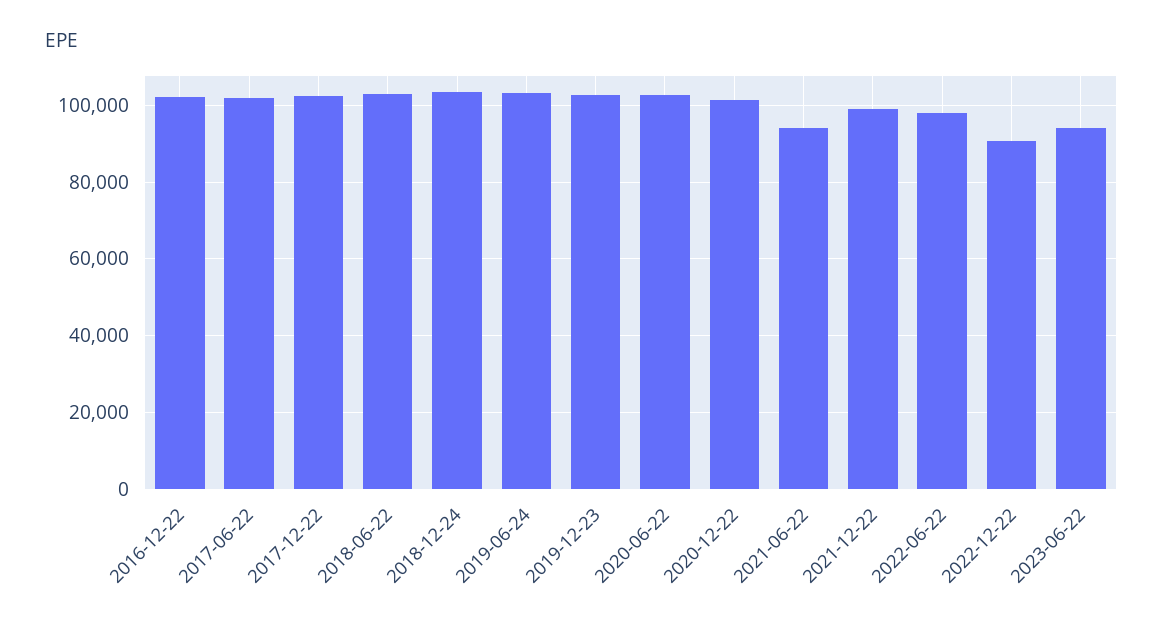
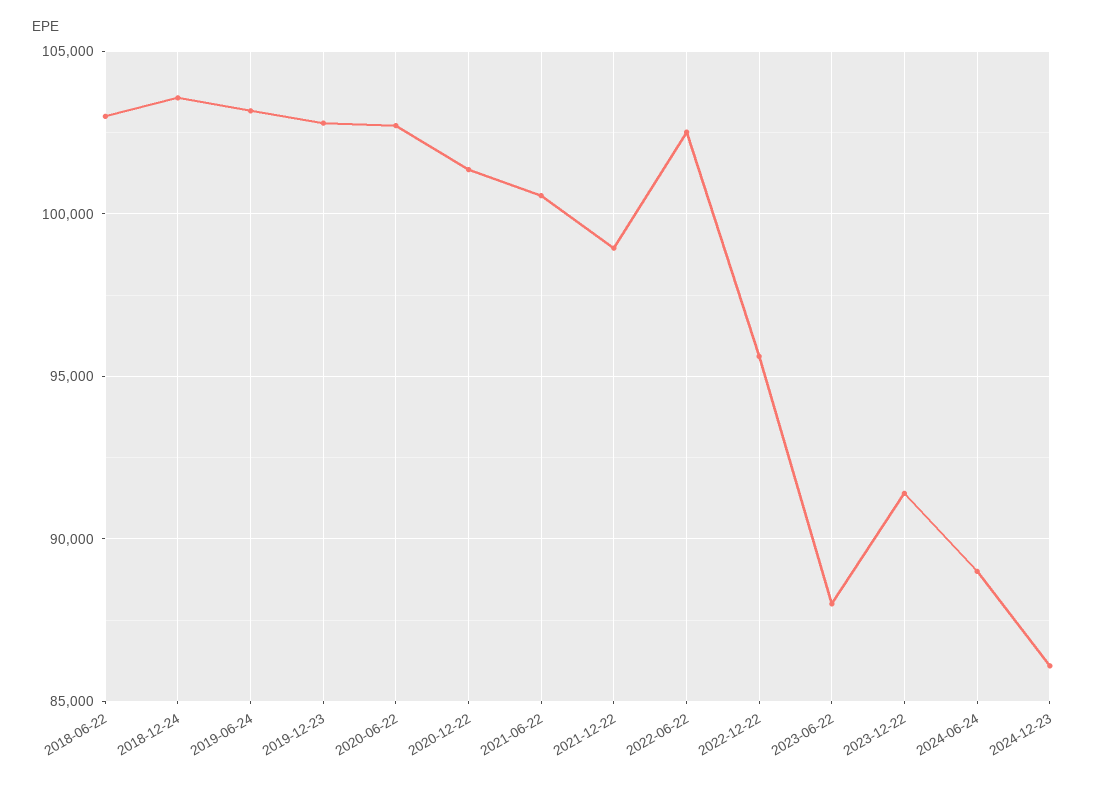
2016-12-22: 102000 -> none
2017-06-22: 102000 -> none
2017-12-22: 102000 -> none
2021-06-22: 94000 -> 100500
2022-06-22: 98000 -> 102500
2022-12-22: 90000 -> 95500
2023-06-22: 94000 -> 88000
2023-12-22: none -> 91500
2024-06-24: none -> 89000
2024-12-23: none -> 86000

